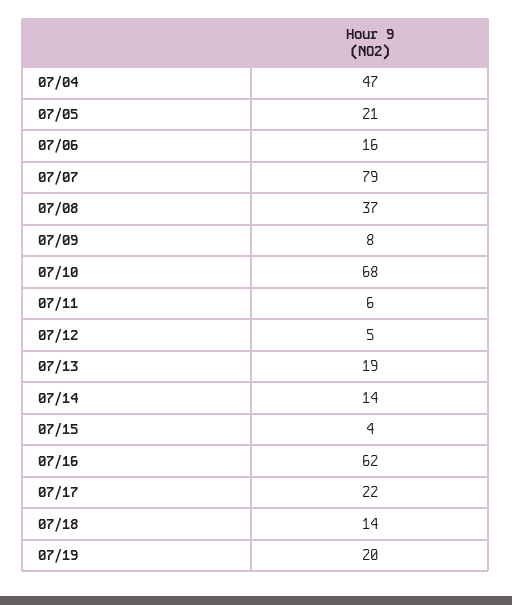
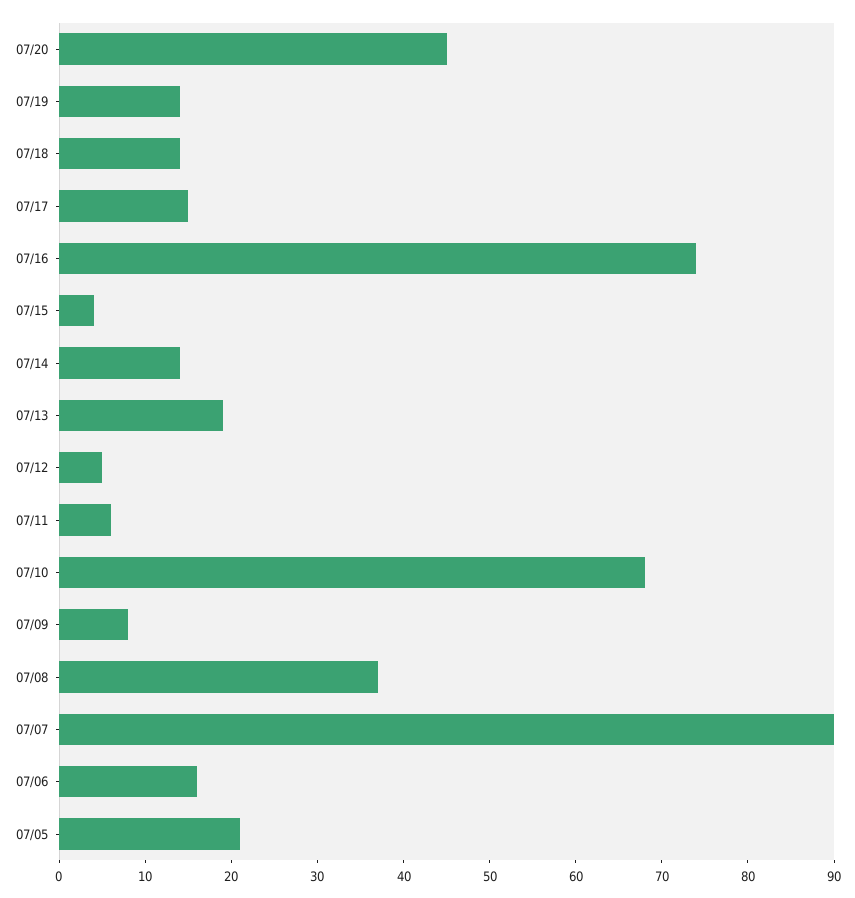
07/04: 47 -> none
07/07: 79 -> 90
07/16: 62 -> 74
07/17: 22 -> 15
07/19: 20 -> 14
07/20: none -> 45

